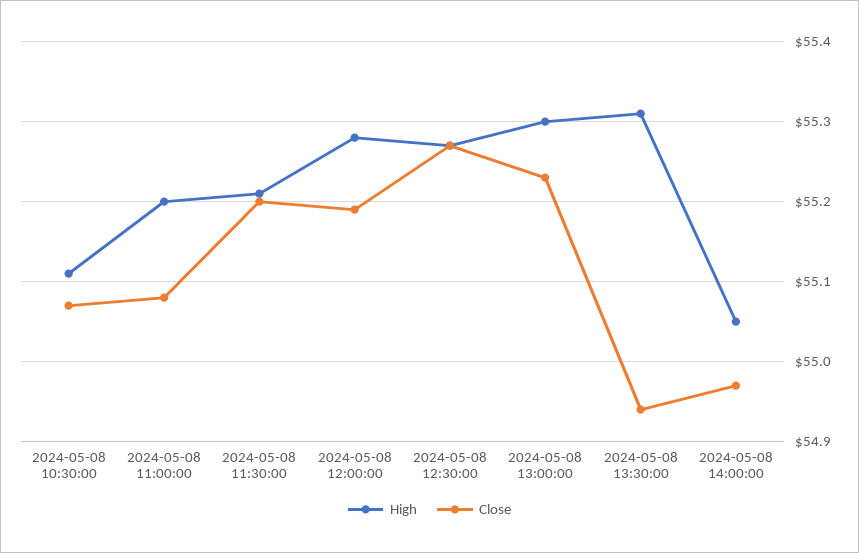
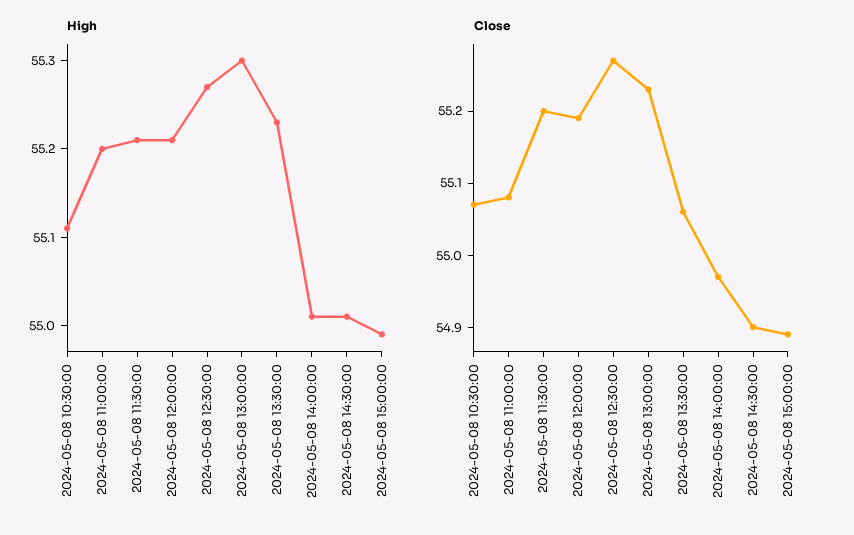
High, 2024-05-08 12:00:00: 55.28 -> 55.21
High, 2024-05-08 13:30:00: 55.31 -> 55.23
Close, 2024-05-08 13:30:00: 54.94 -> 55.05
High, 2024-05-08 14:00:00: 55.05 -> 55.01
High, 2024-05-08 14:30:00: none -> 55.01
High, 2024-05-08 15:00:00: none -> 54.99
Close, 2024-05-08 14:30:00: none -> 54.9
Close, 2024-05-08 15:00:00: none -> 54.9

